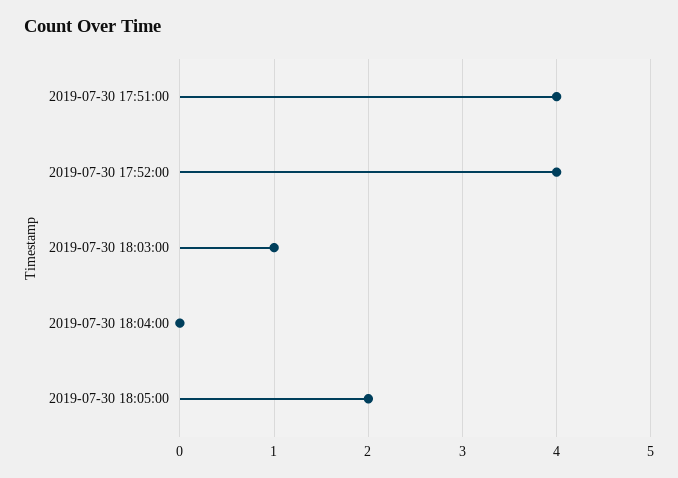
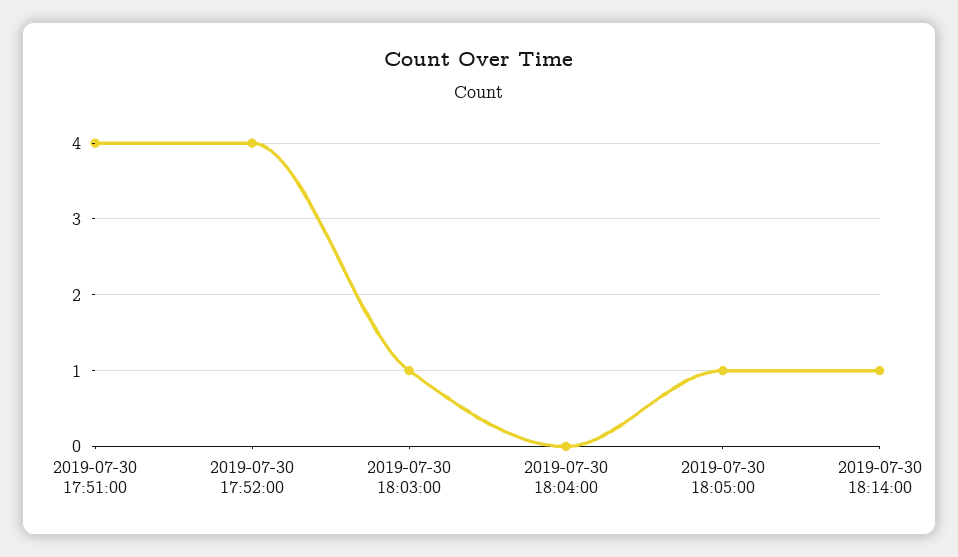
2019-07-30 18:05:00: 2 -> 1
2019-07-30 18:14:00: none -> 1

